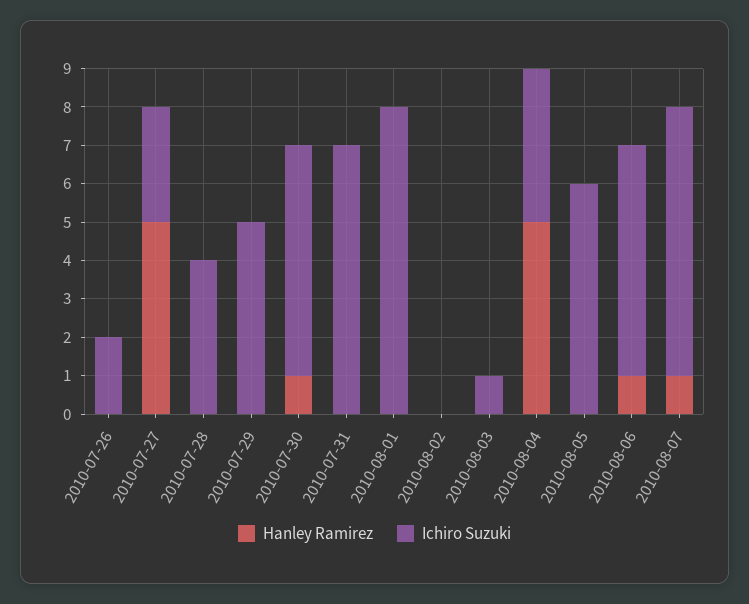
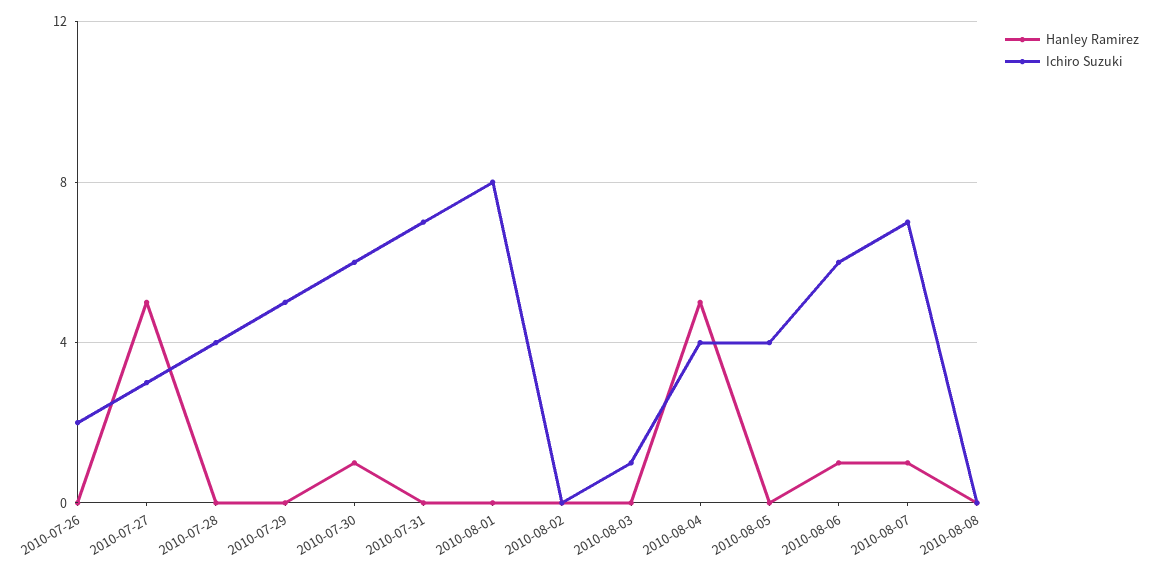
Ichiro Suzuki, 2010-08-05: 6 -> 4
Hanley Ramirez, 2010-08-08: none -> 0
Ichiro Suzuki, 2010-08-08: none -> 0

